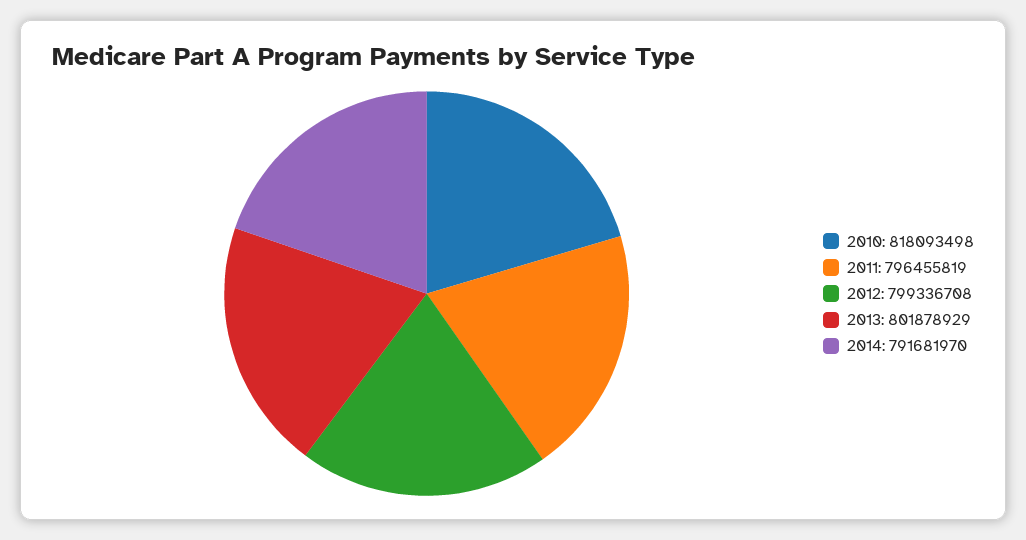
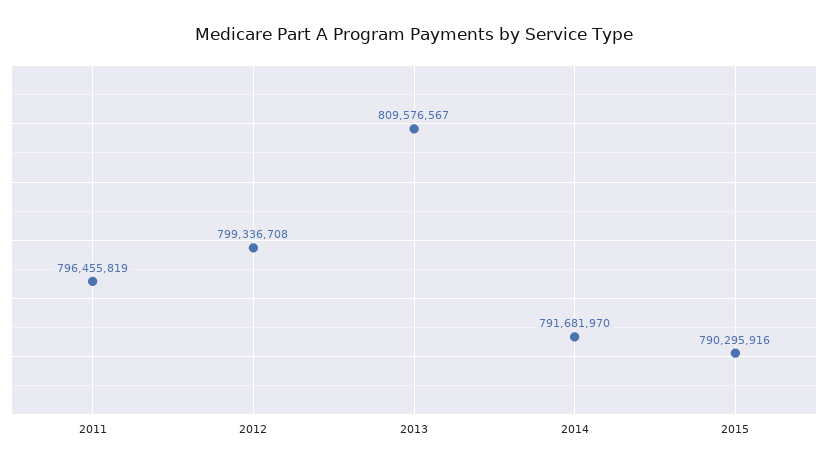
2010: 818093498 -> none
2013: 801878929 -> 809576567
2015: none -> 790295916

